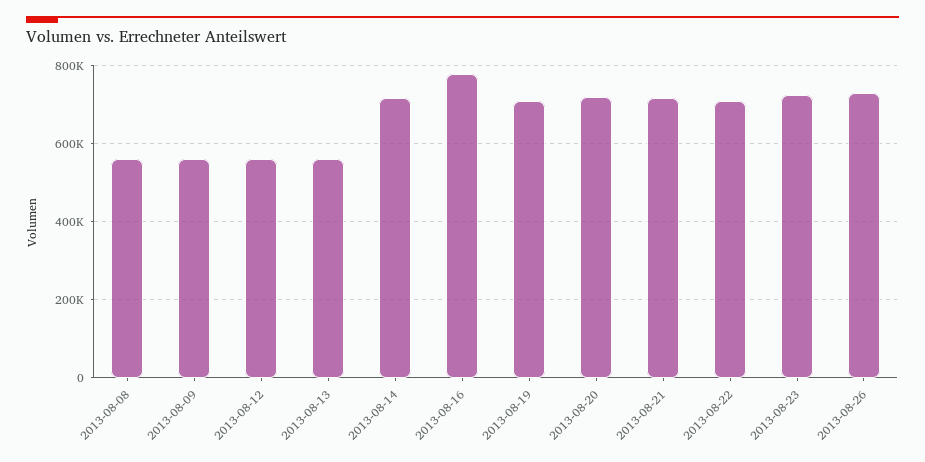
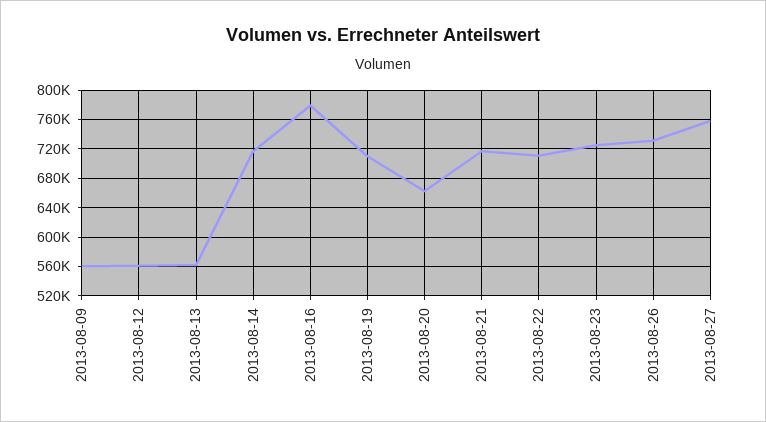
2013-08-08: 560000 -> none
2013-08-20: 720000 -> 660000
2013-08-27: none -> 760000

